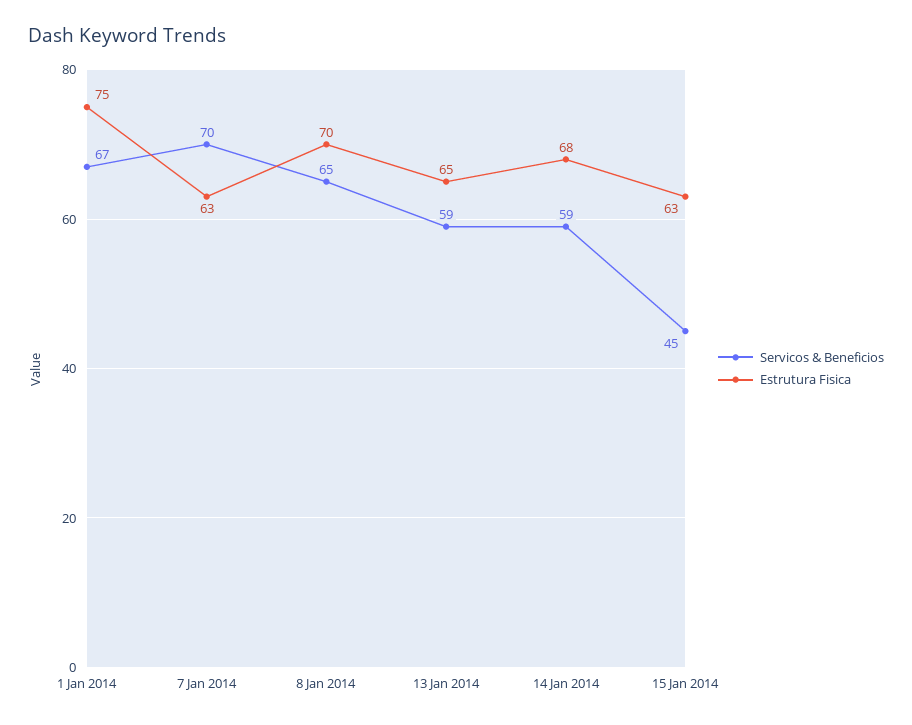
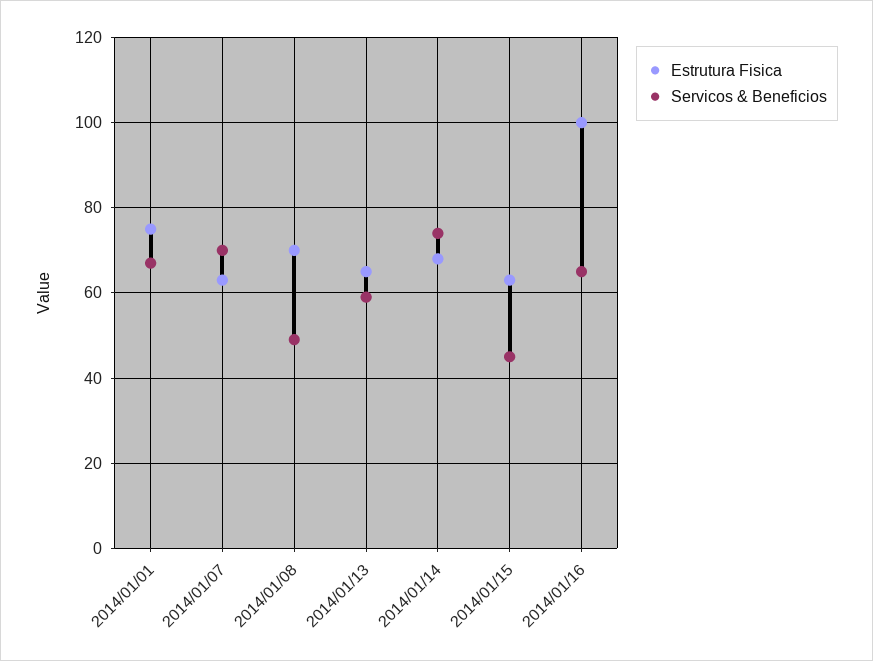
Servicos & Beneficios, 8 Jan 2014: 65 -> 50
Servicos & Beneficios, 14 Jan 2014: 59 -> 75
Estrutura Fisica, 2014/01/16: none -> 100
Servicos & Beneficios, 2014/01/16: none -> 65

